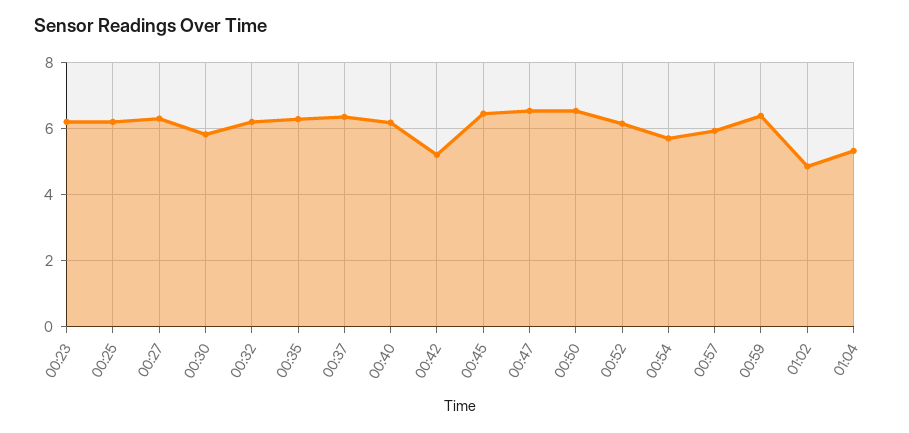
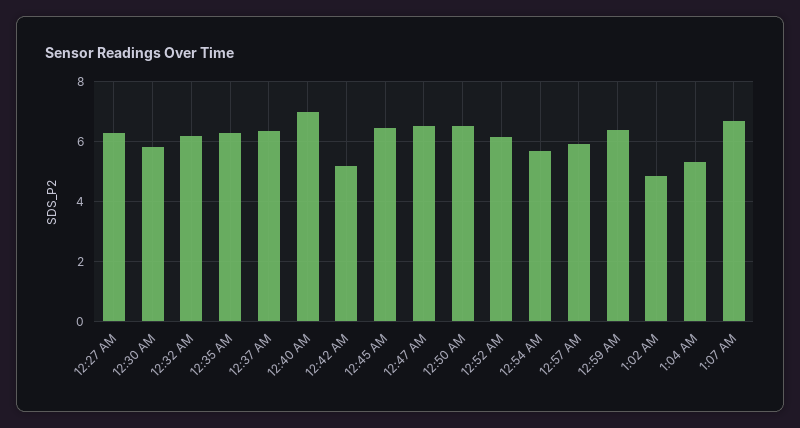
00:23: 6.2 -> none
00:25: 6.2 -> none
00:40: 6.2 -> 7
1:07 AM: none -> 6.75

